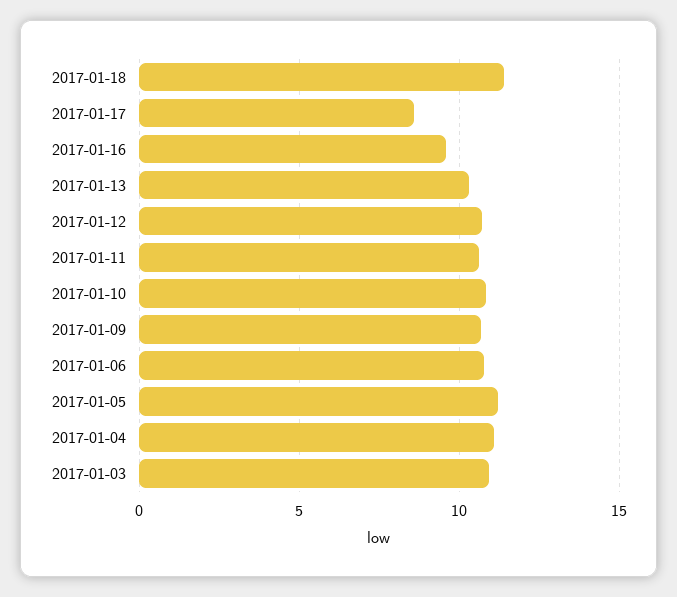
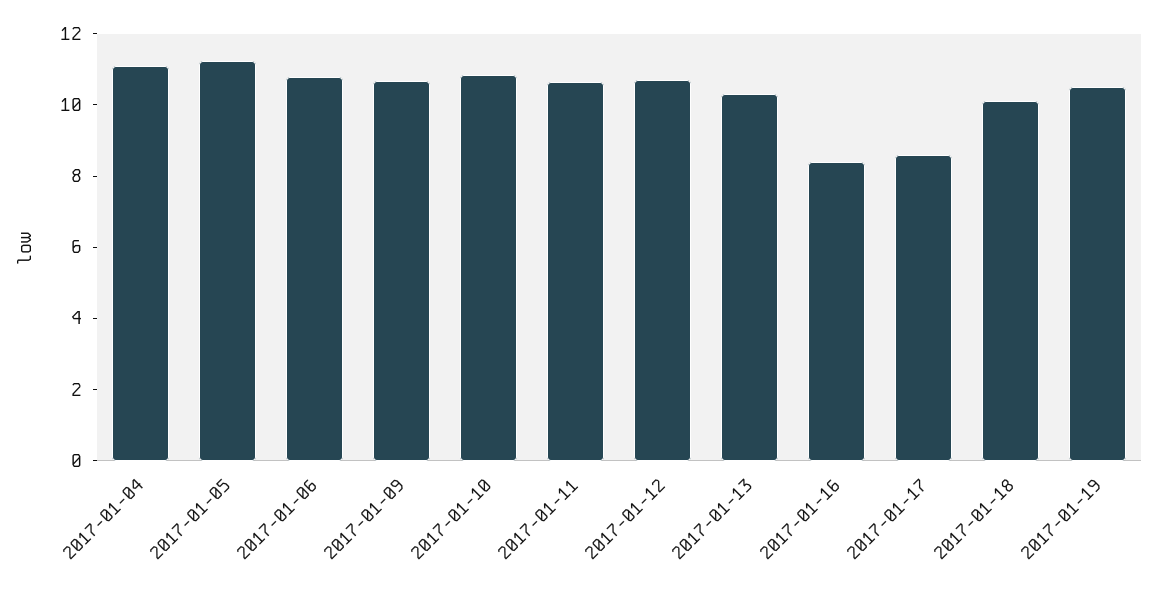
2017-01-18: 11.5 -> 10
2017-01-16: 9.5 -> 8.5
2017-01-03: 11 -> none
2017-01-19: none -> 10.5

